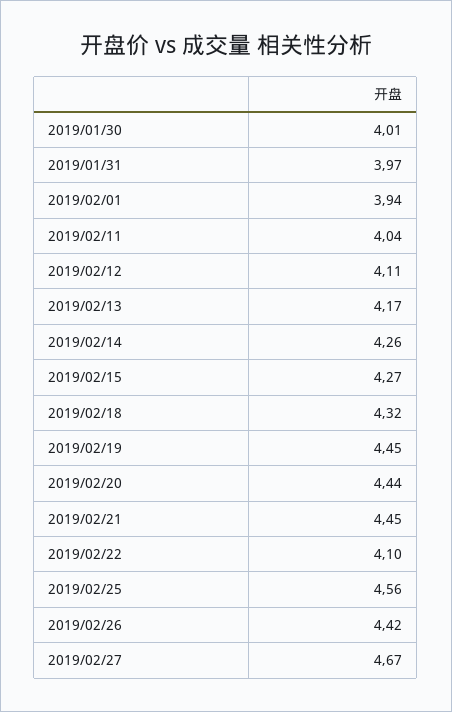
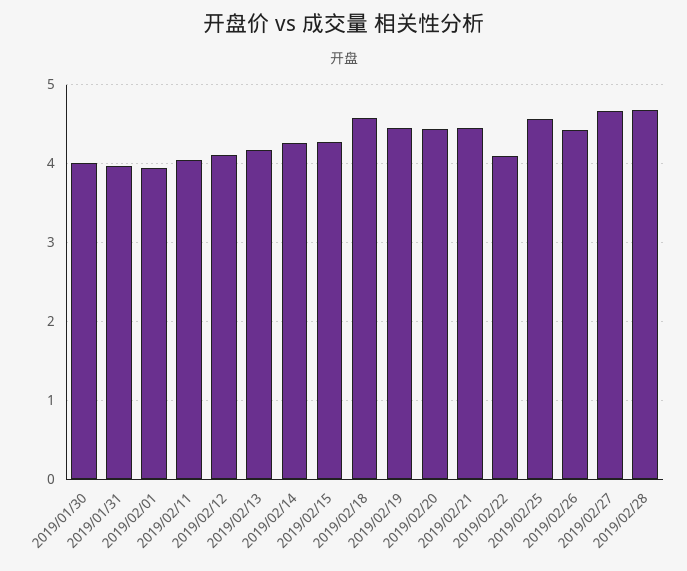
2019/02/18: 4.32 -> 4.6
2019/02/28: none -> 4.7

